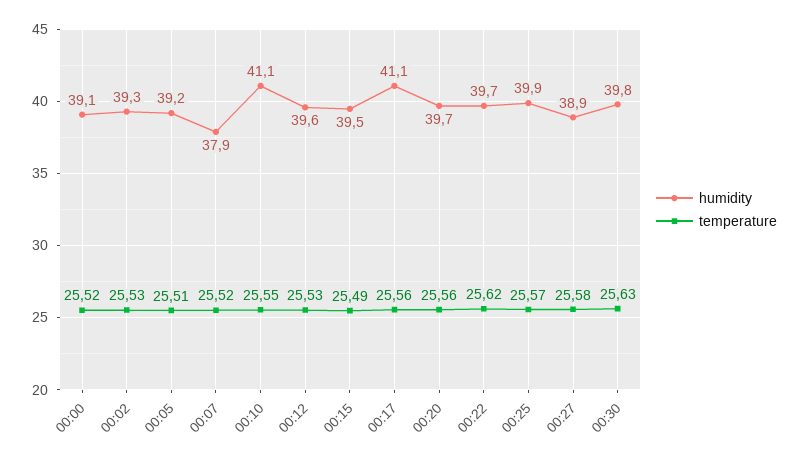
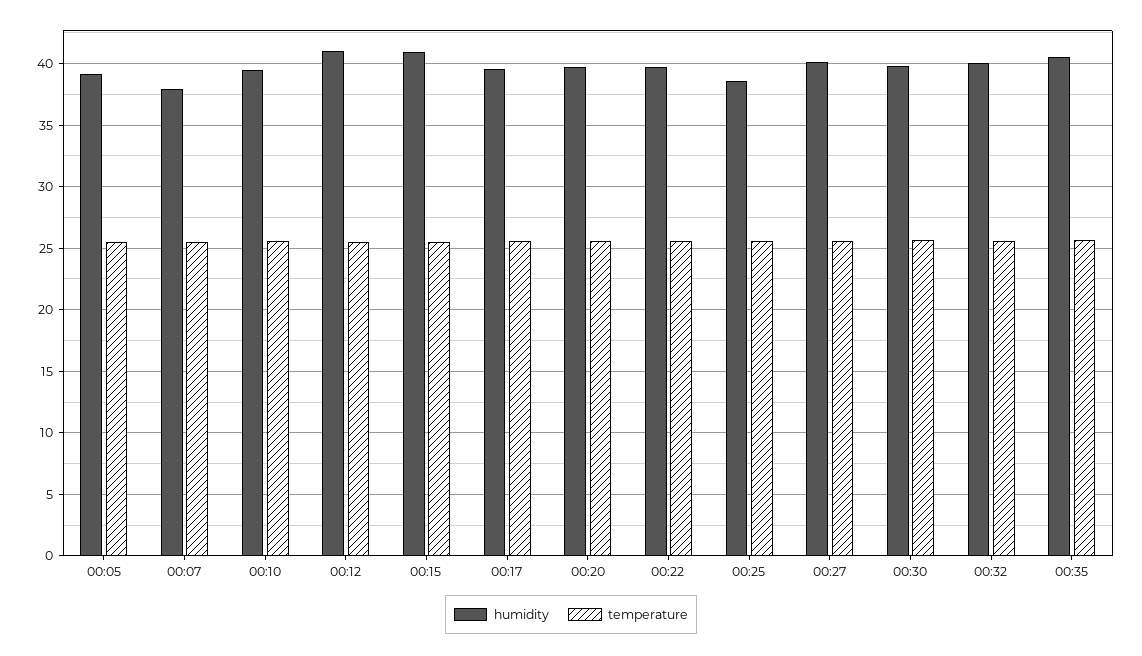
humidity, 00:00: 39.1 -> none
temperature, 00:00: 25.52 -> none
humidity, 00:02: 39.3 -> none
temperature, 00:02: 25.53 -> none
humidity, 00:10: 41.1 -> 39.5
humidity, 00:12: 39.6 -> 41
humidity, 00:15: 39.5 -> 41
humidity, 00:17: 41.1 -> 39.5
humidity, 00:25: 39.9 -> 38.5
humidity, 00:27: 38.9 -> 40
humidity, 00:32: none -> 40
temperature, 00:32: none -> 25.5
humidity, 00:35: none -> 40.5
temperature, 00:35: none -> 25.5

